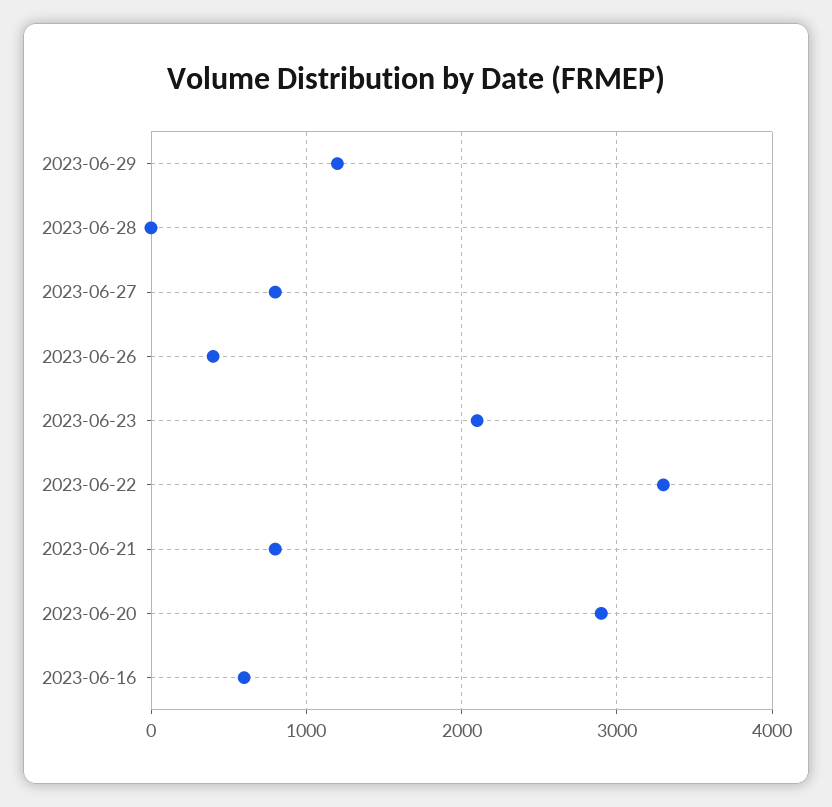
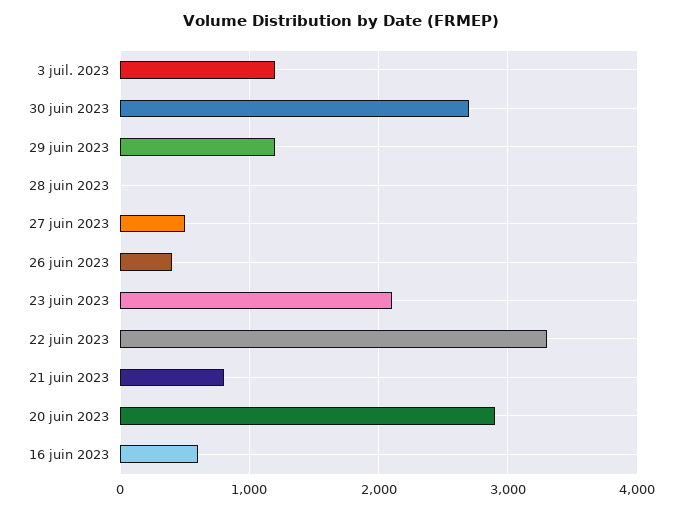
2023-06-27: 800 -> 500
3 juil. 2023: none -> 1200
30 juin 2023: none -> 2700

